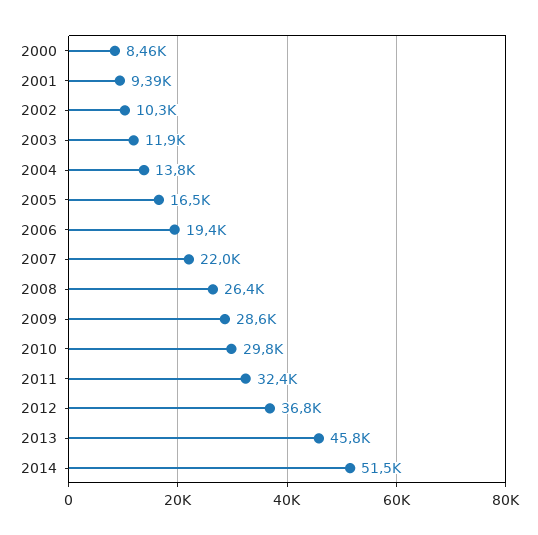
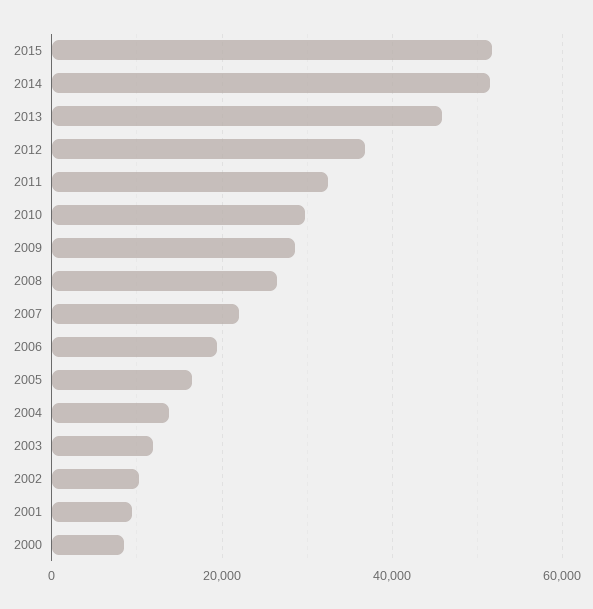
2015: none -> 52000

